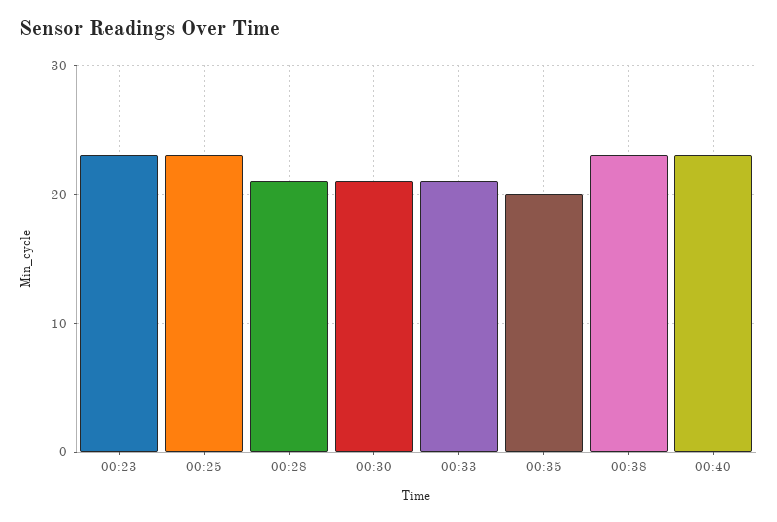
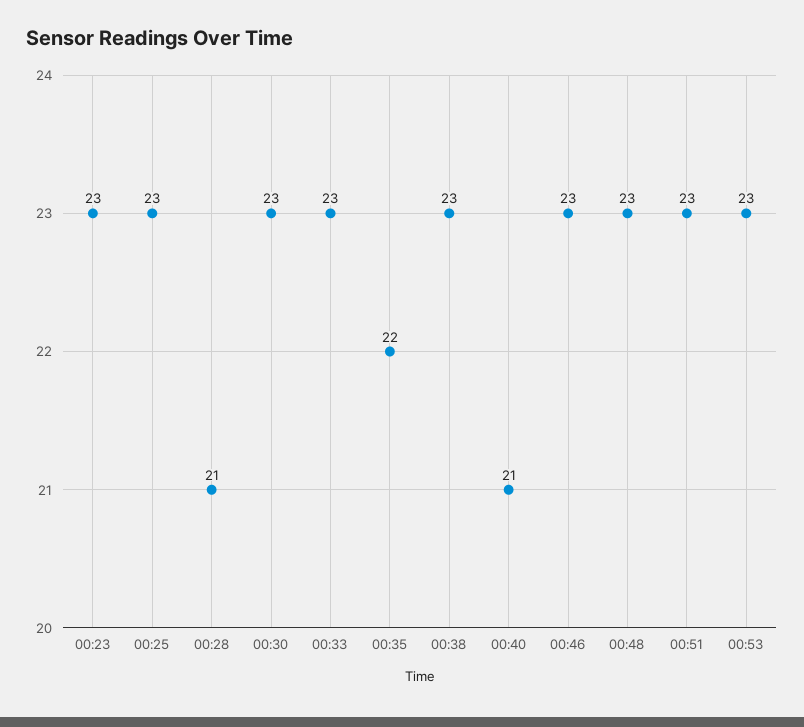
00:30: 21 -> 23
00:33: 21 -> 23
00:35: 20 -> 22
00:40: 23 -> 21
00:46: none -> 23
00:48: none -> 23
00:51: none -> 23
00:53: none -> 23

